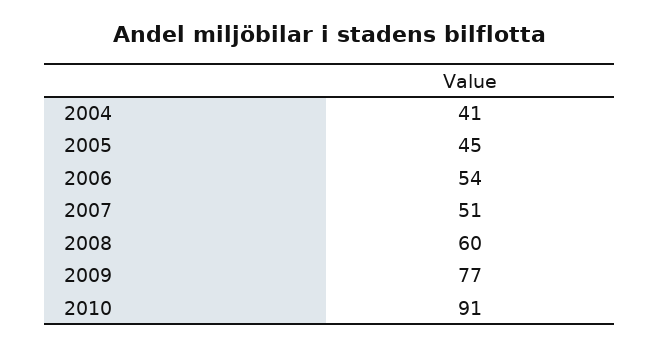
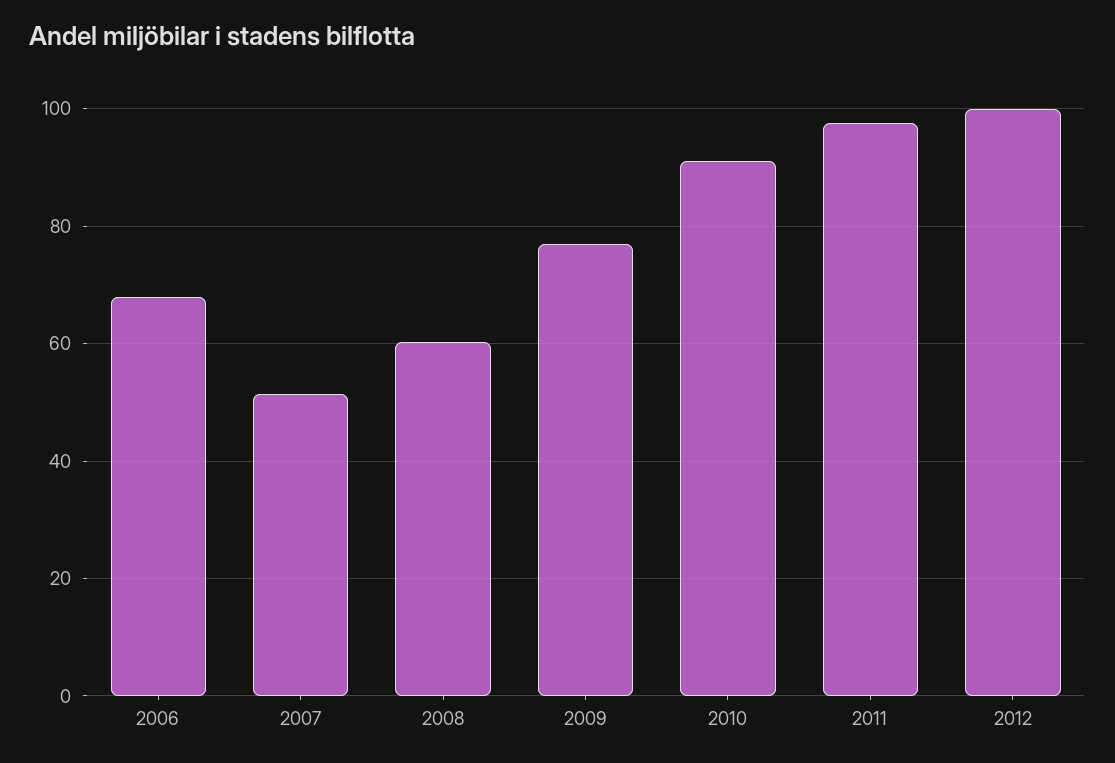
2004: 41 -> none
2005: 45 -> none
2006: 54 -> 68
2011: none -> 98
2012: none -> 100

